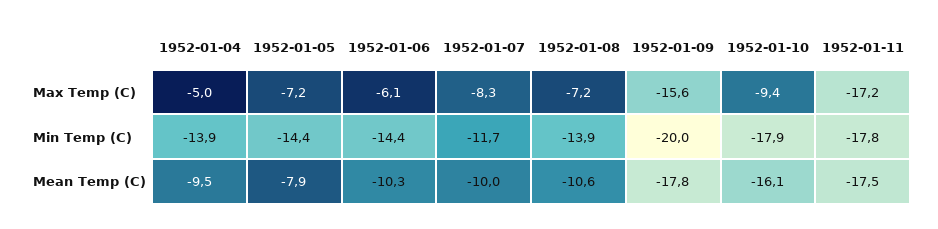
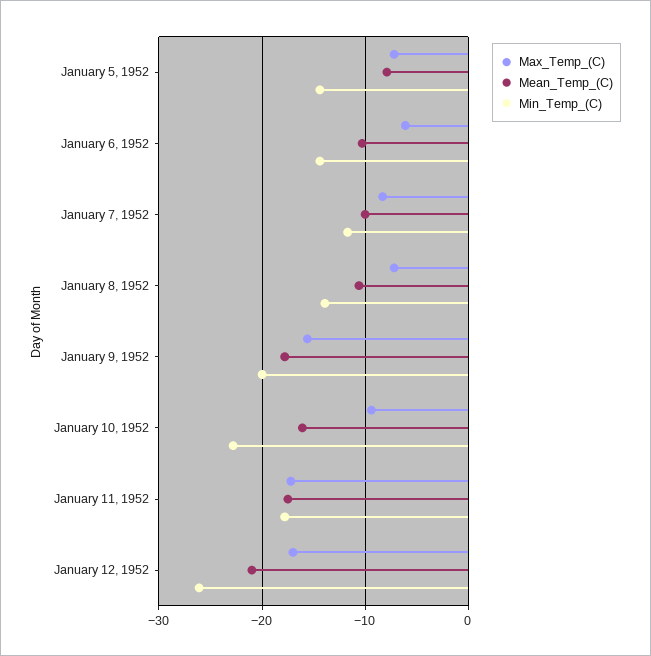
Max Temp (C), 1952-01-04: -5 -> none
Min Temp (C), 1952-01-04: -13.9 -> none
Min Temp (C), 1952-01-10: -17.9 -> -23
Mean Temp (C), 1952-01-04: -9.5 -> none
Max Temp (C), January 12, 1952: none -> -17
Mean Temp (C), January 12, 1952: none -> -21
Min Temp (C), January 12, 1952: none -> -26

